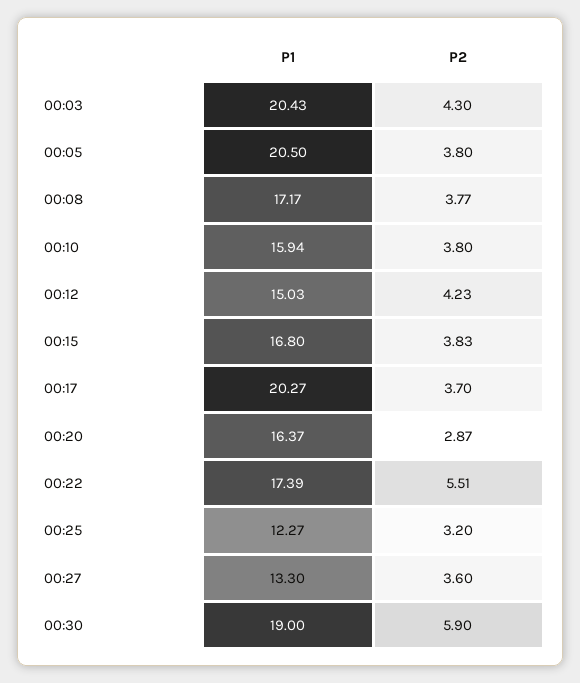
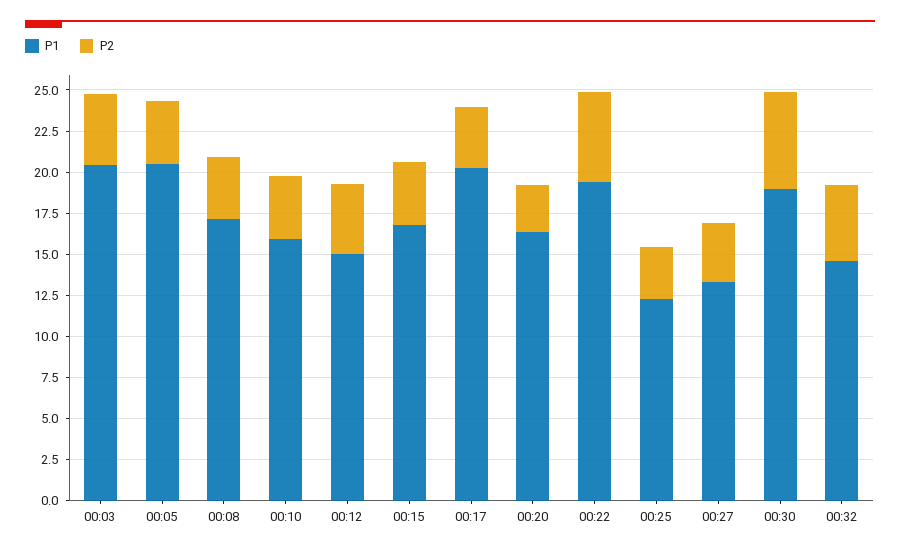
P1, 00:22: 17.39 -> 19.5
P1, 00:32: none -> 14.5
P2, 00:32: none -> 4.5

